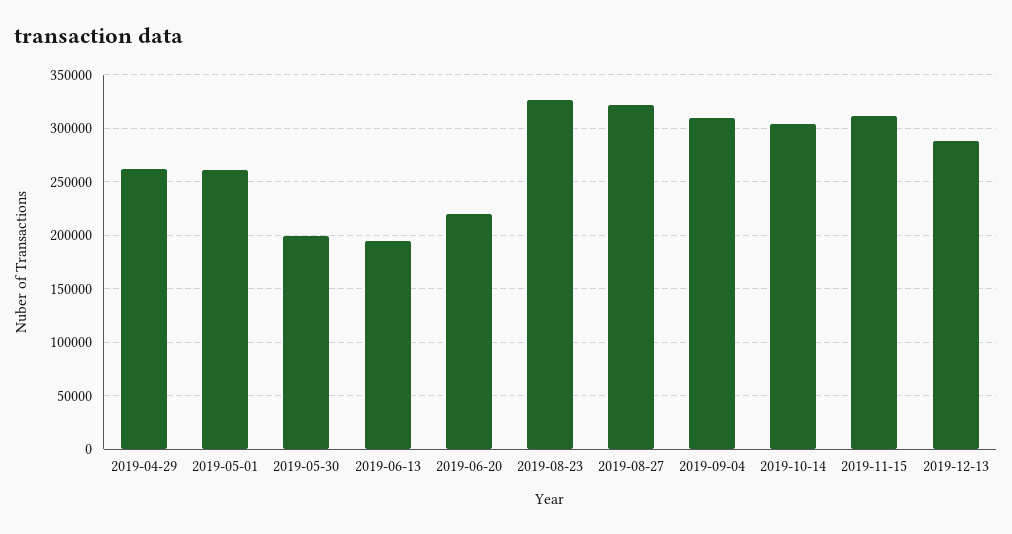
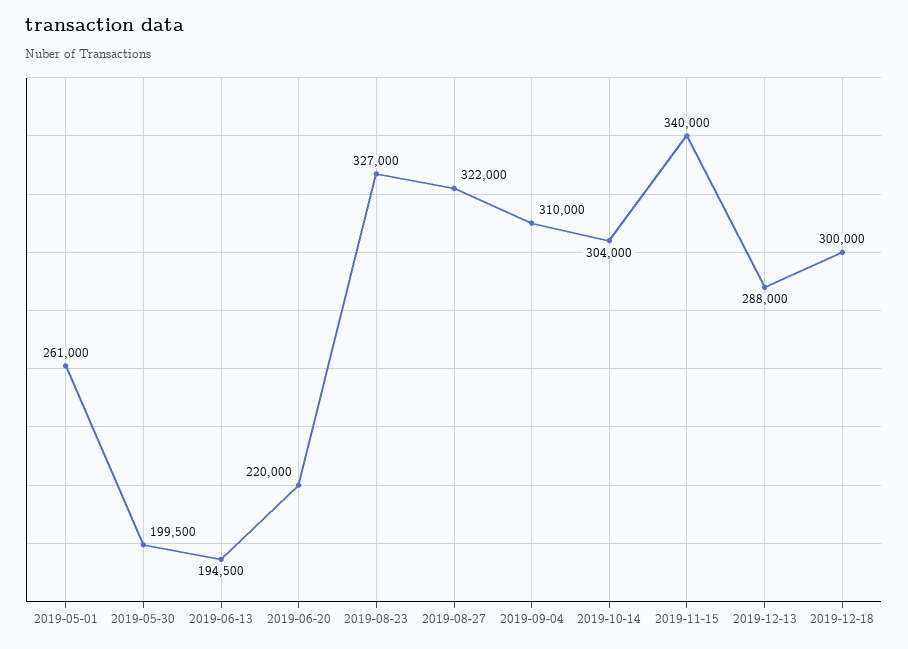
2019-04-29: 260000 -> none
2019-11-15: 310000 -> 340000
2019-12-18: none -> 300000

